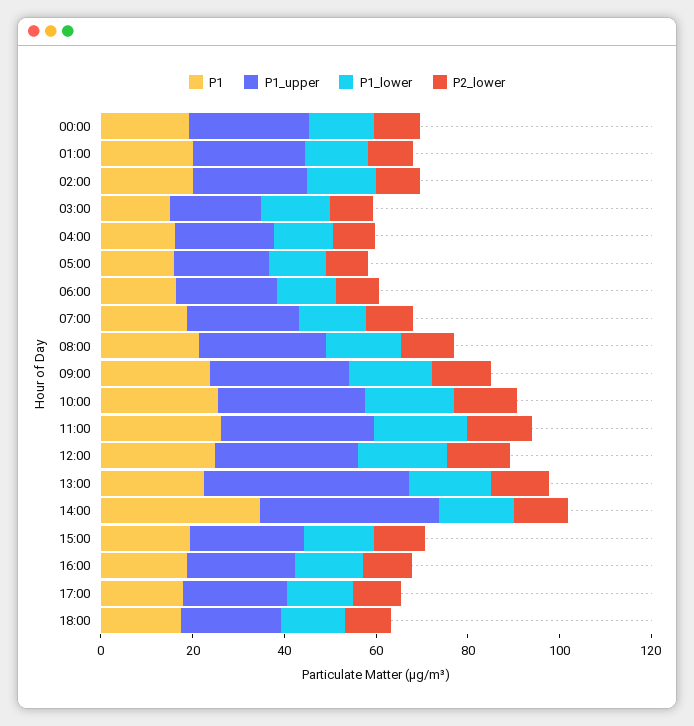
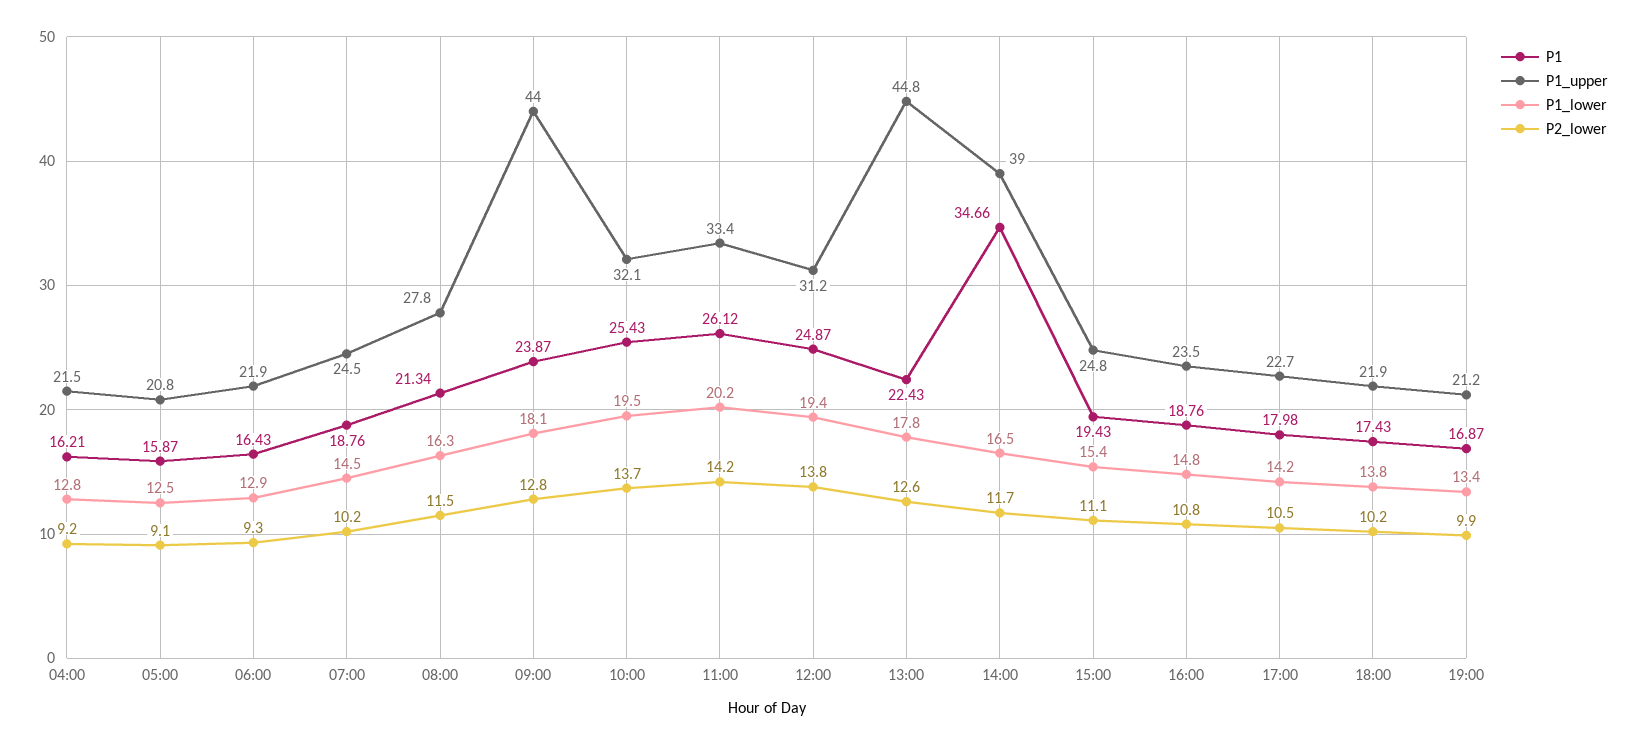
P1, 00:00: 20 -> none
P1_upper, 00:00: 25 -> none
P1_lower, 00:00: 15 -> none
P2_lower, 00:00: 10 -> none
P1, 01:00: 20 -> none
P1_upper, 01:00: 25 -> none
P1_lower, 01:00: 15 -> none
P2_lower, 01:00: 10 -> none
P1, 02:00: 20 -> none
P1_upper, 02:00: 25 -> none
P1_lower, 02:00: 15 -> none
P2_lower, 02:00: 10 -> none
P1, 03:00: 15 -> none
P1_upper, 03:00: 20 -> none
P1_lower, 03:00: 15 -> none
P2_lower, 03:00: 10 -> none
P1_upper, 09:00: 30 -> 44
P1, 19:00: none -> 16.87
P1_upper, 19:00: none -> 21.2
P1_lower, 19:00: none -> 13.4
P2_lower, 19:00: none -> 9.9

